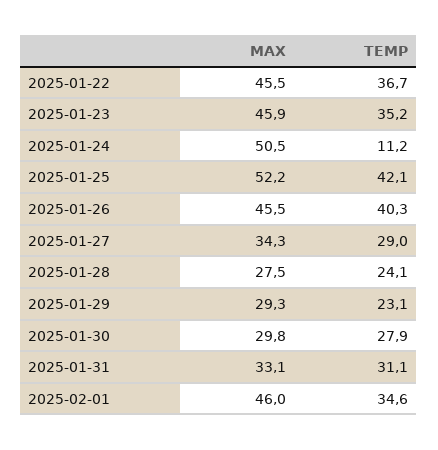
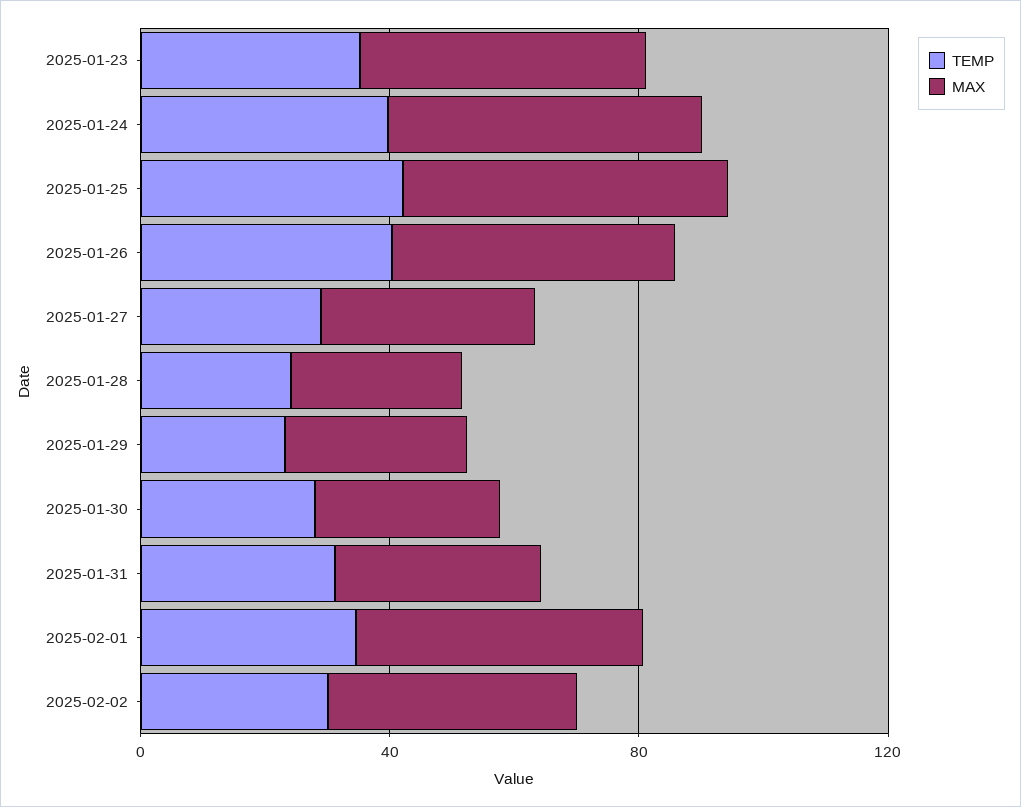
MAX, 2025-01-22: 45.5 -> none
TEMP, 2025-01-22: 36.7 -> none
TEMP, 2025-01-24: 11.2 -> 40
TEMP, 2025-02-02: none -> 30
MAX, 2025-02-02: none -> 40

